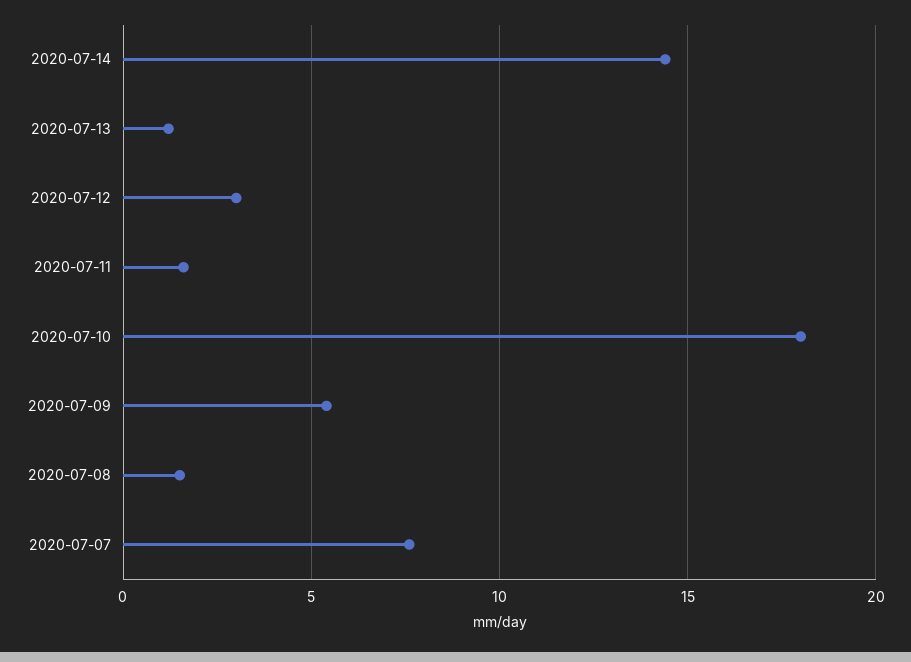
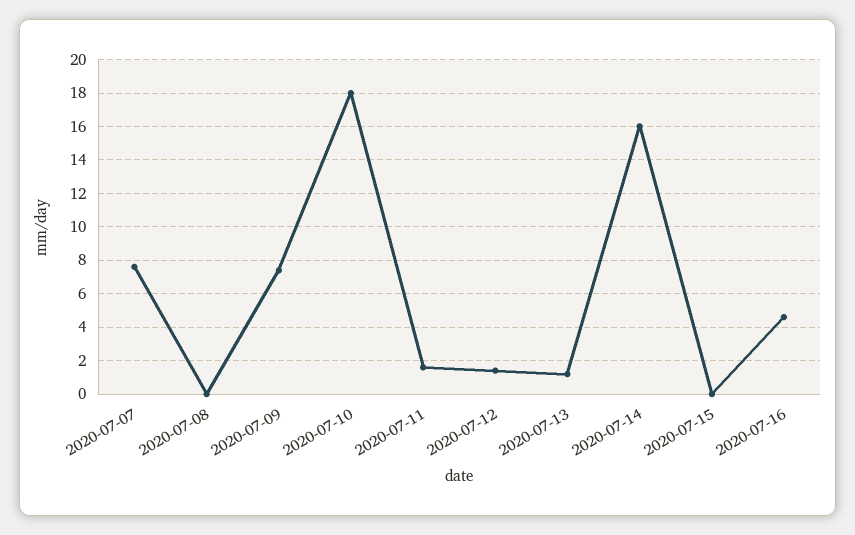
2020-07-14: 14.5 -> 16
2020-07-12: 3 -> 1.5
2020-07-09: 5.5 -> 7.5
2020-07-08: 1.5 -> 0
2020-07-15: none -> 0
2020-07-16: none -> 4.5

